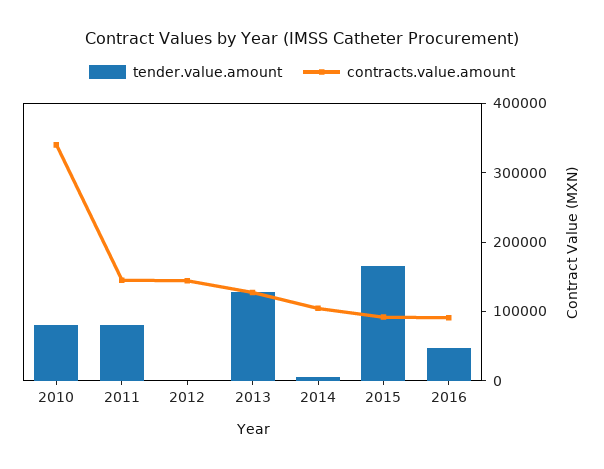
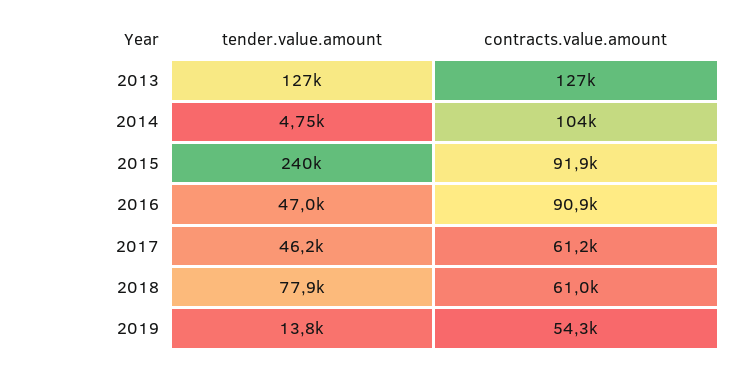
tender.value.amount, 2010: 80000 -> none
contracts.value.amount, 2010: 340000 -> none
tender.value.amount, 2011: 80000 -> none
contracts.value.amount, 2011: 140000 -> none
tender.value.amount, 2012: 0 -> none
contracts.value.amount, 2012: 140000 -> none
tender.value.amount, 2015: 160000 -> 240000
tender.value.amount, 2017: none -> 46200
contracts.value.amount, 2017: none -> 61200
tender.value.amount, 2018: none -> 77900
contracts.value.amount, 2018: none -> 61000
tender.value.amount, 2019: none -> 13800
contracts.value.amount, 2019: none -> 54300

